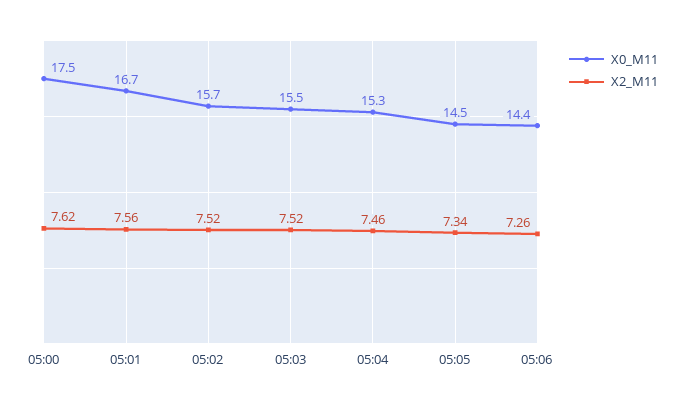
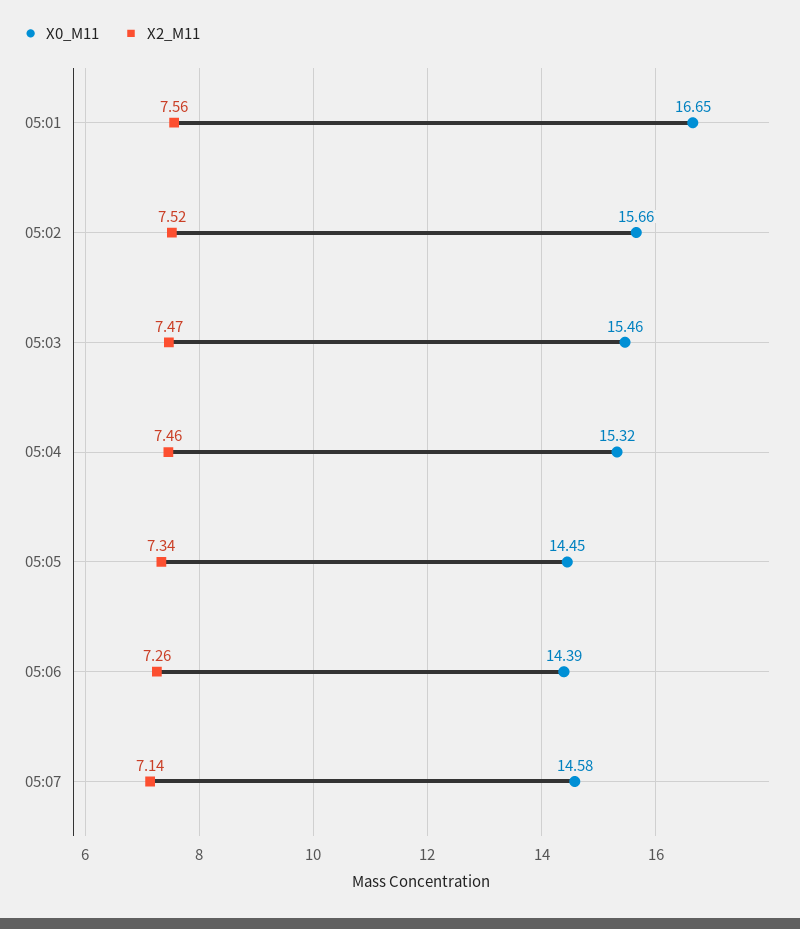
X0_M11, 05:00: 17.5 -> none
X2_M11, 05:00: 7.62 -> none
X2_M11, 05:03: 7.52 -> 7.47
X0_M11, 05:07: none -> 14.58
X2_M11, 05:07: none -> 7.14

